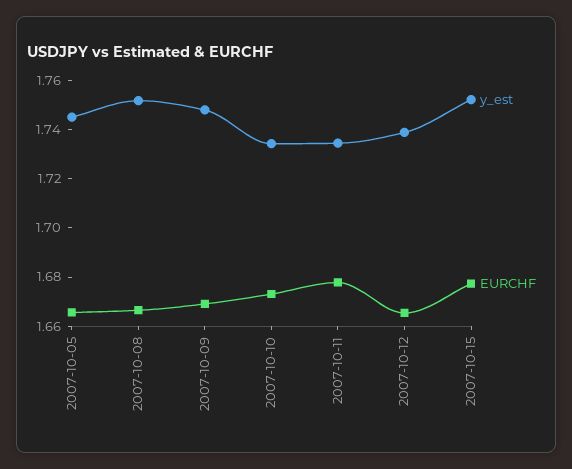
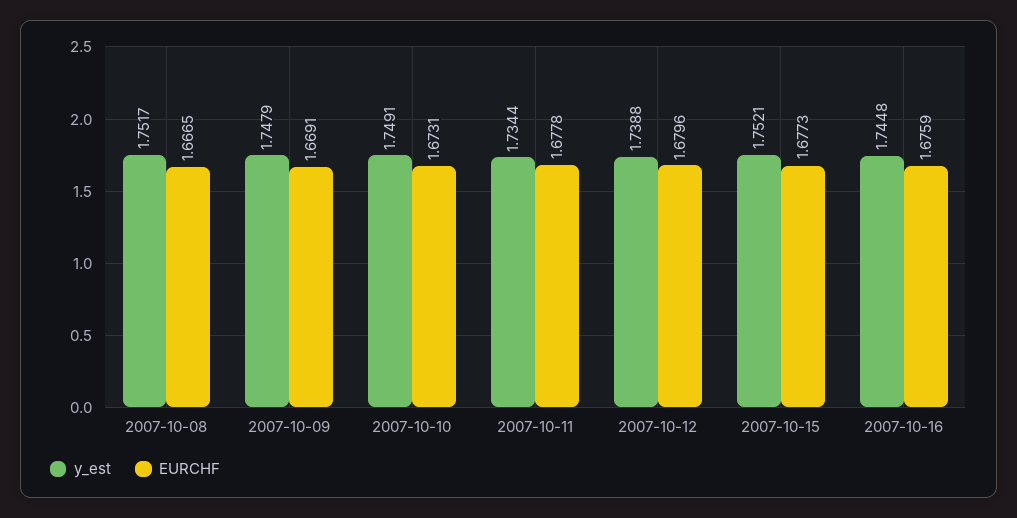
y_est, 2007-10-05: 1.745 -> none
EURCHF, 2007-10-05: 1.665 -> none
y_est, 2007-10-10: 1.735 -> 1.7491
EURCHF, 2007-10-12: 1.665 -> 1.6796
y_est, 2007-10-16: none -> 1.7448
EURCHF, 2007-10-16: none -> 1.6759

